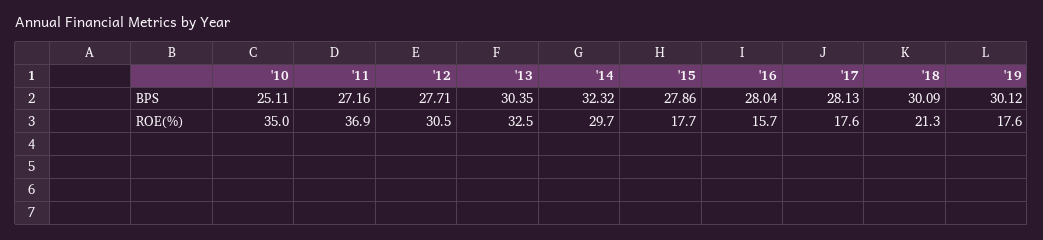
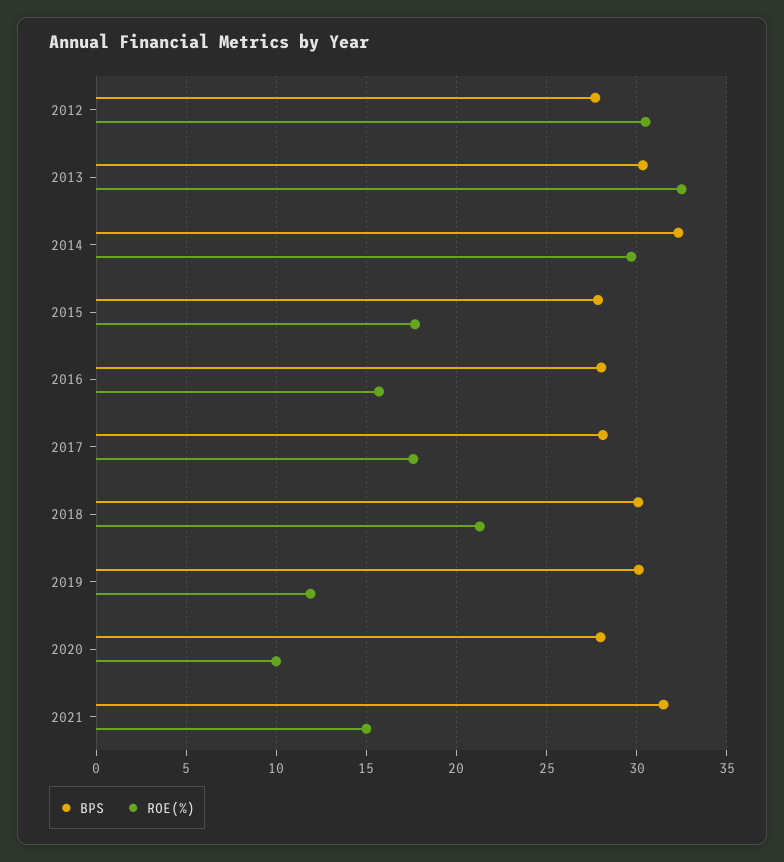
BPS, '10: 25.11 -> none
BPS, '11: 27.16 -> none
ROE(%), '10: 35 -> none
ROE(%), '11: 36.9 -> none
ROE(%), '19: 17.6 -> 12
BPS, 2020: none -> 28
ROE(%), 2020: none -> 10
BPS, 2021: none -> 31.5
ROE(%), 2021: none -> 15

